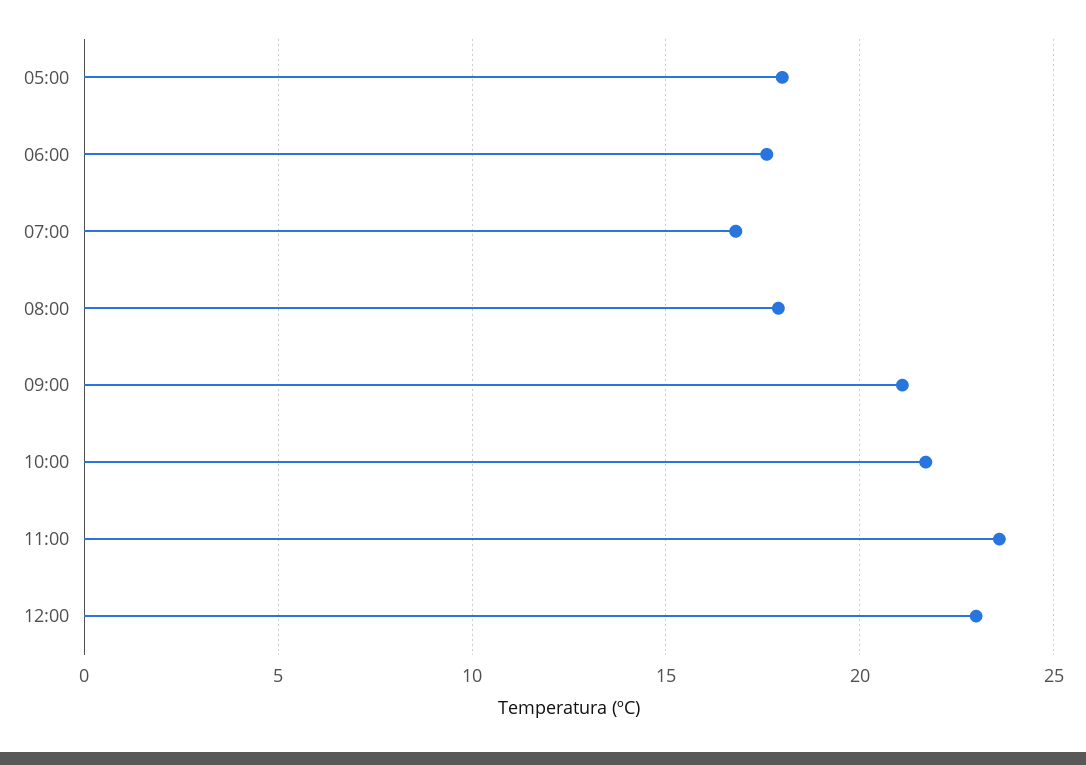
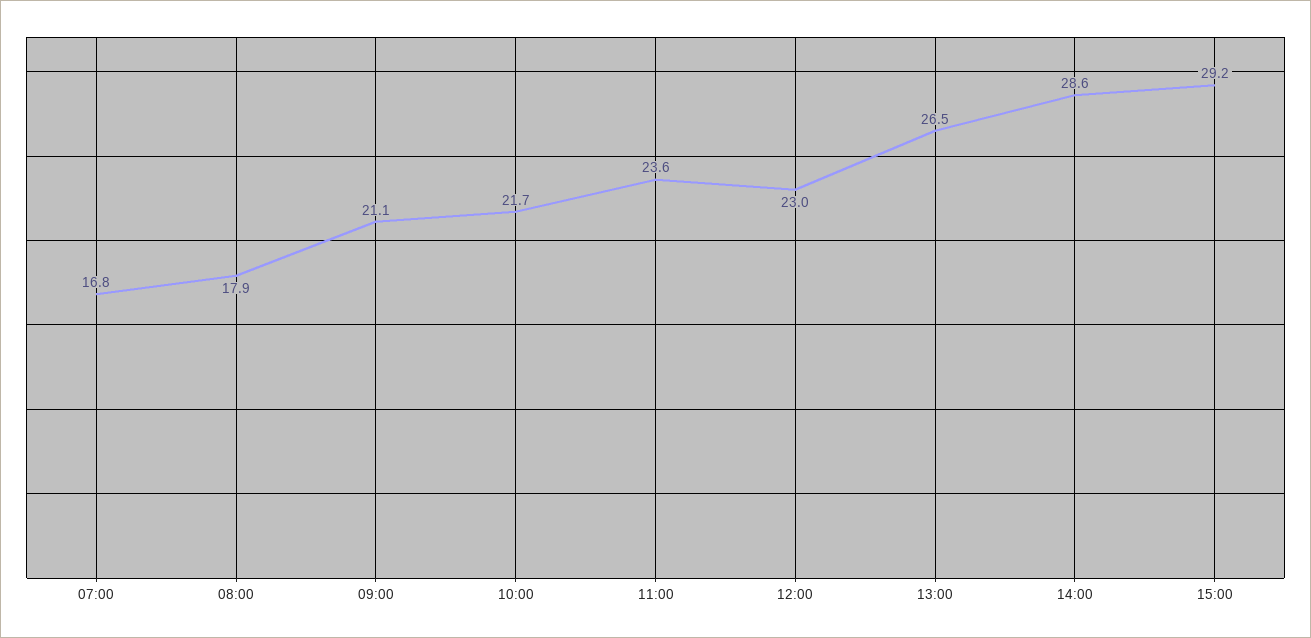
05:00: 18 -> none
06:00: 17.5 -> none
13:00: none -> 26.5
14:00: none -> 28.6
15:00: none -> 29.2

